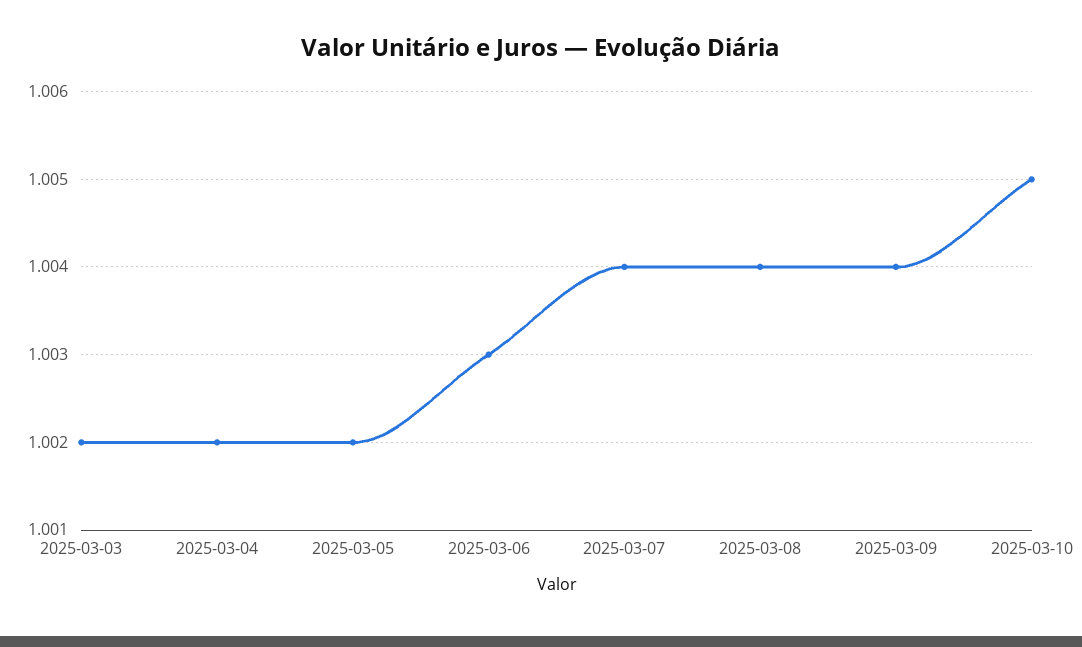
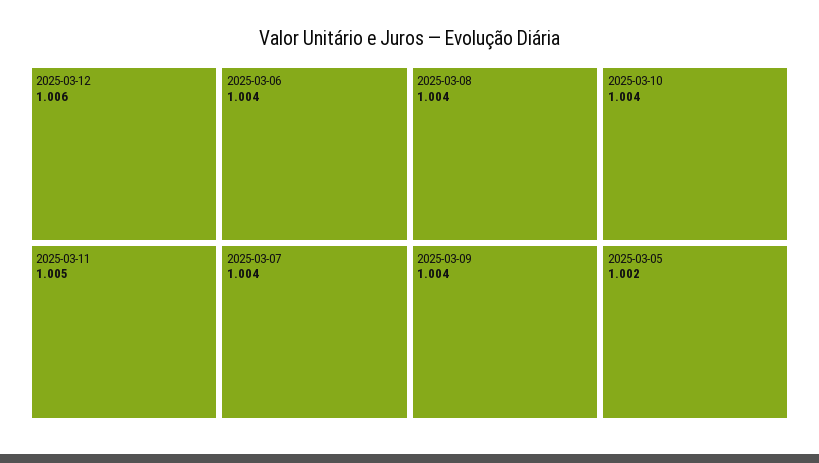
2025-03-03: 1.002 -> none
2025-03-04: 1.002 -> none
2025-03-06: 1.003 -> 1.004
2025-03-10: 1.005 -> 1.004
2025-03-12: none -> 1.006
2025-03-11: none -> 1.005

